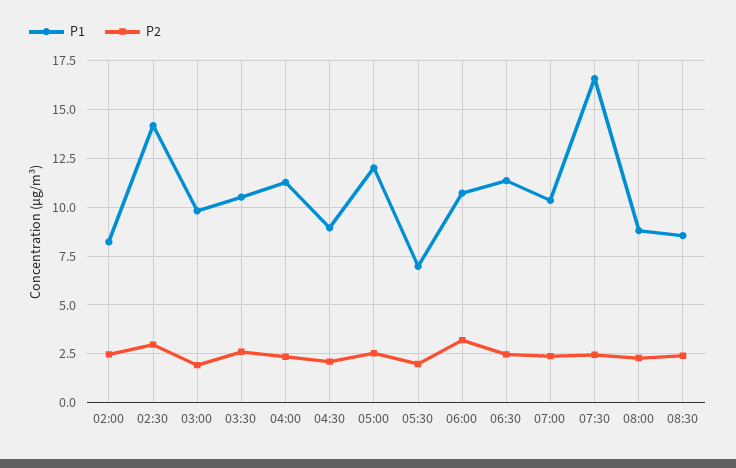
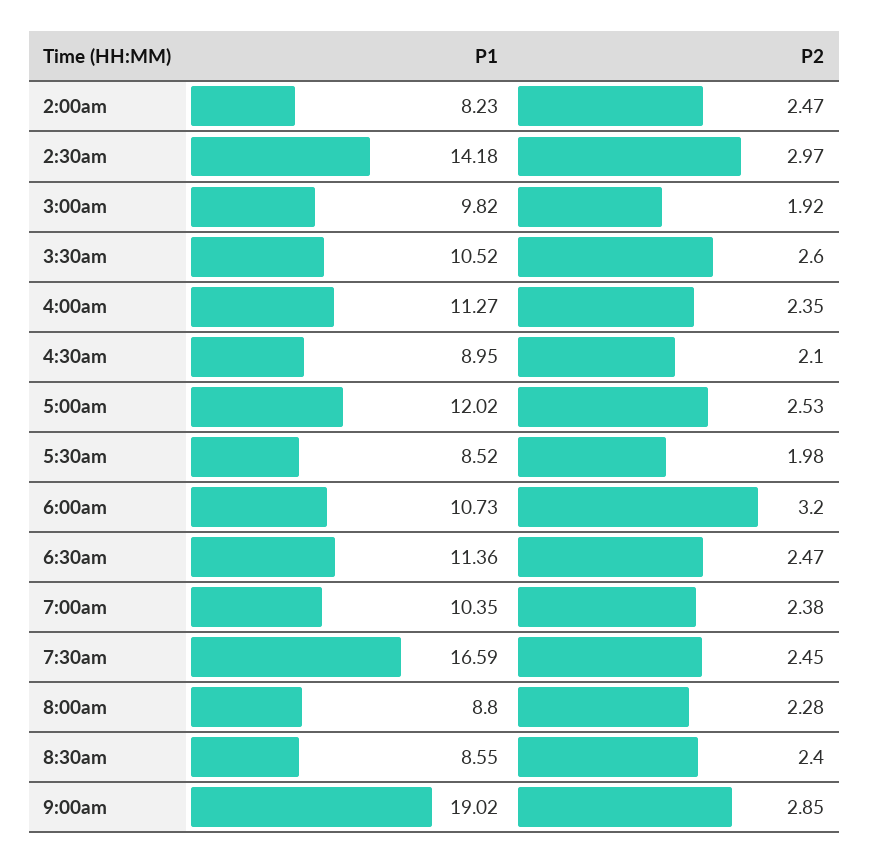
P1, 05:30: 7 -> 8.52
P1, 9:00am: none -> 19.02
P2, 9:00am: none -> 2.85

